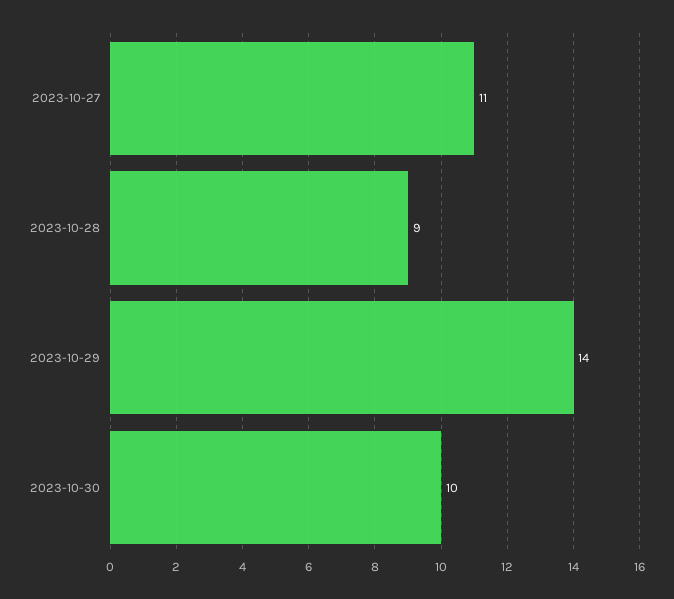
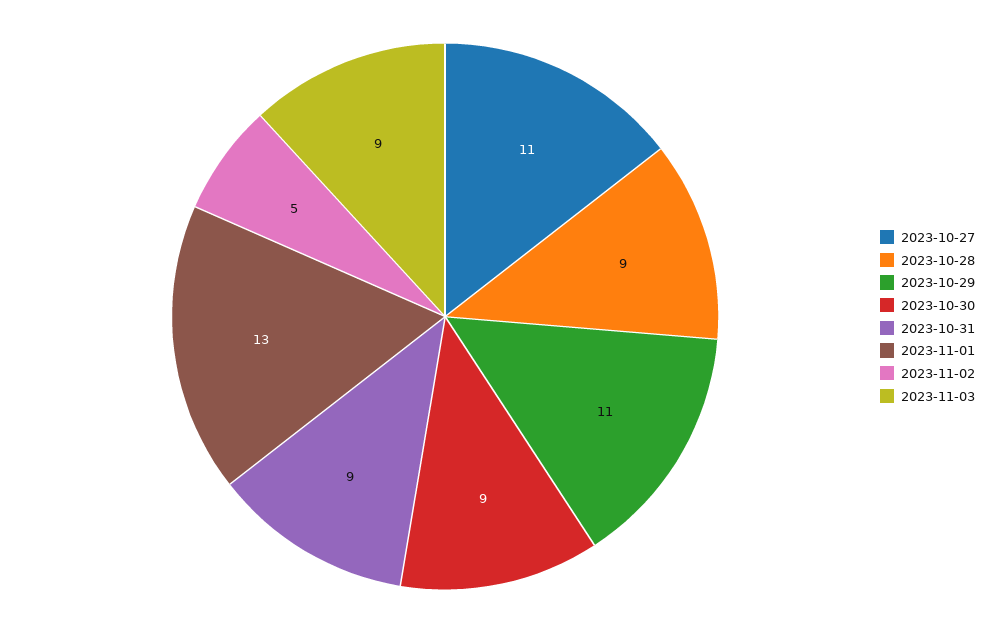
2023-10-29: 14 -> 11
2023-10-30: 10 -> 9
2023-10-31: none -> 9
2023-11-01: none -> 13
2023-11-02: none -> 5
2023-11-03: none -> 9

